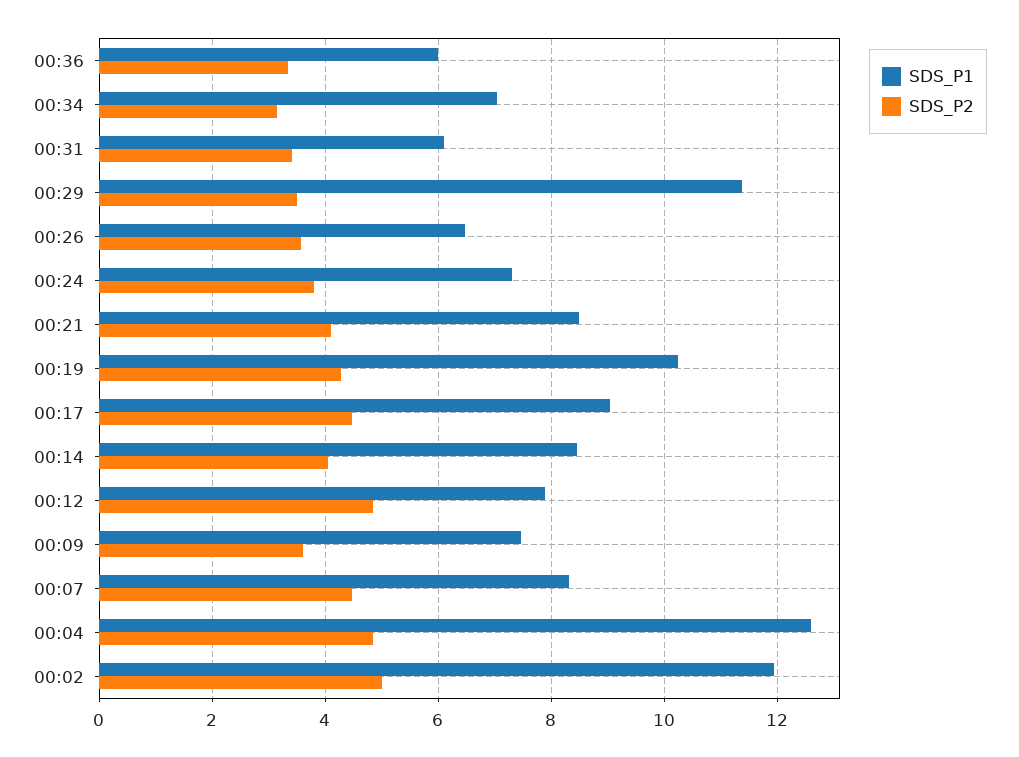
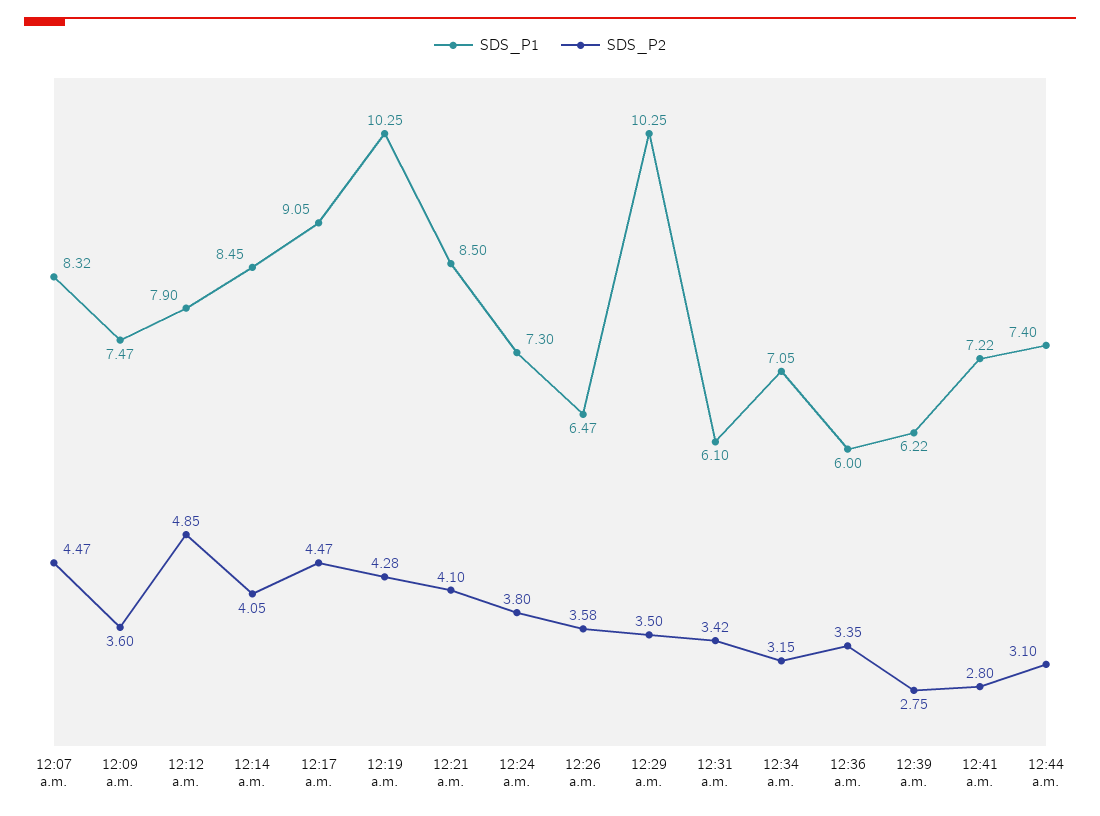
SDS_P1, 00:29: 11.4 -> 10.25
SDS_P1, 00:04: 12.6 -> none
SDS_P2, 00:04: 4.8 -> none
SDS_P1, 00:02: 12 -> none
SDS_P2, 00:02: 5 -> none
SDS_P1, 12:39 a.m.: none -> 6.22
SDS_P2, 12:39 a.m.: none -> 2.75
SDS_P1, 12:41 a.m.: none -> 7.22
SDS_P2, 12:41 a.m.: none -> 2.8
SDS_P1, 12:44 a.m.: none -> 7.4
SDS_P2, 12:44 a.m.: none -> 3.1

